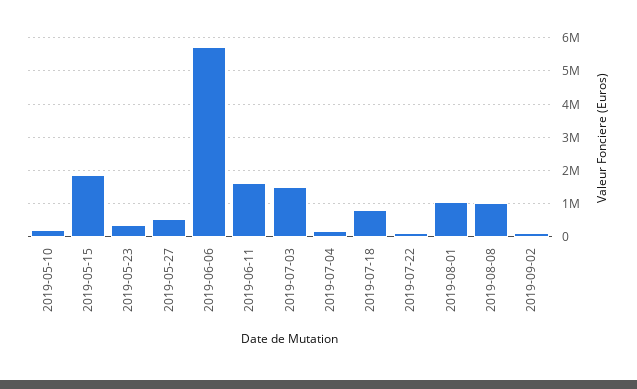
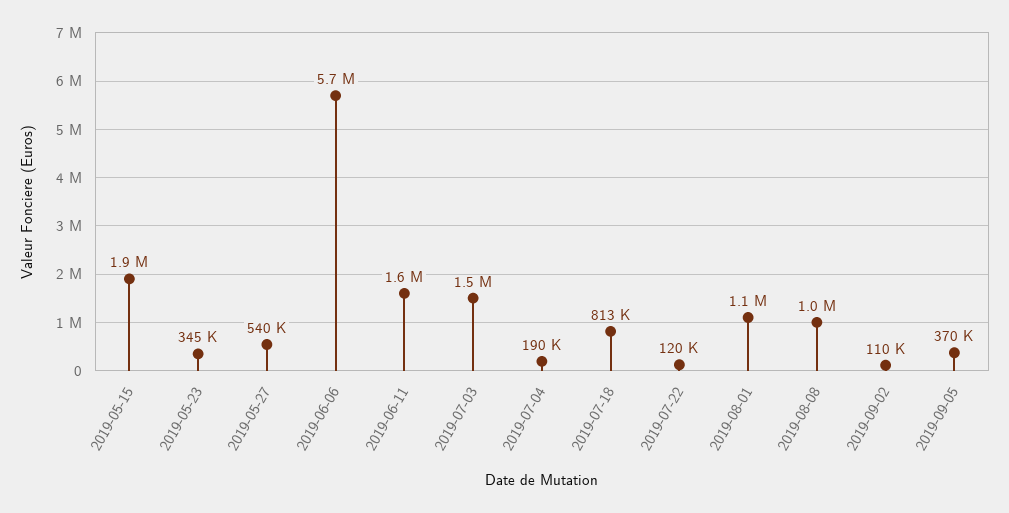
2019-05-10: 200000 -> none
2019-09-05: none -> 370000

